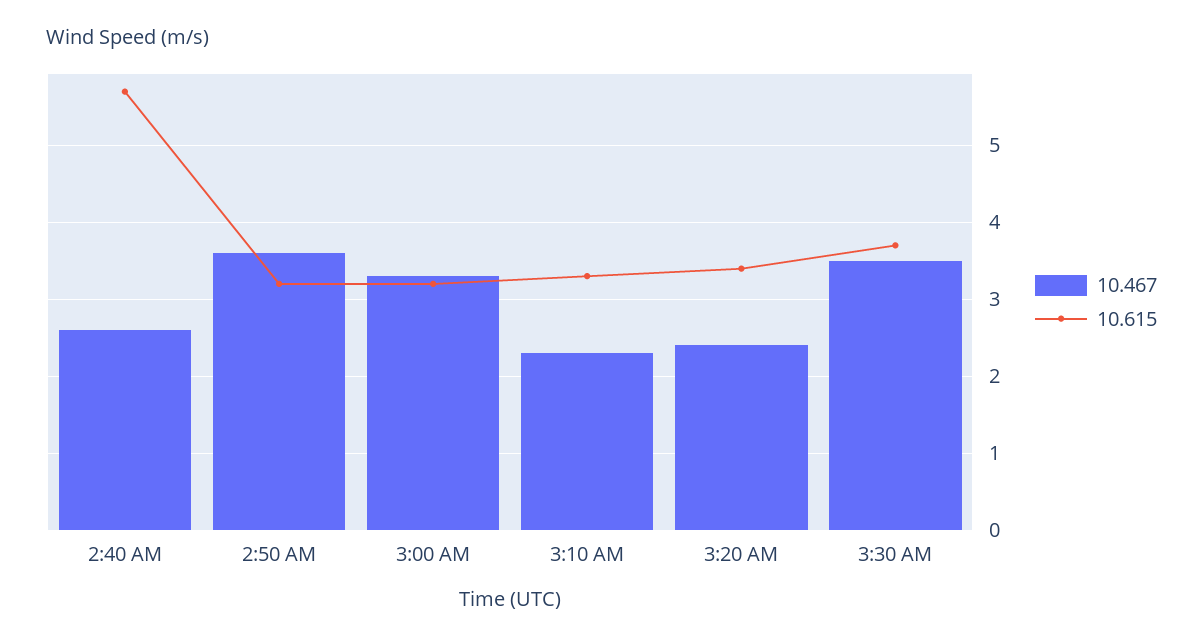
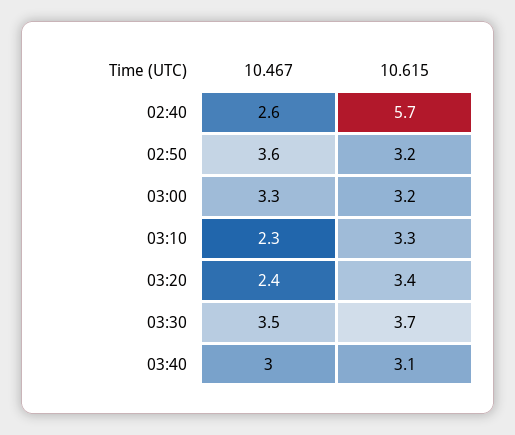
10.467, 03:40: none -> 3
10.615, 03:40: none -> 3.1

